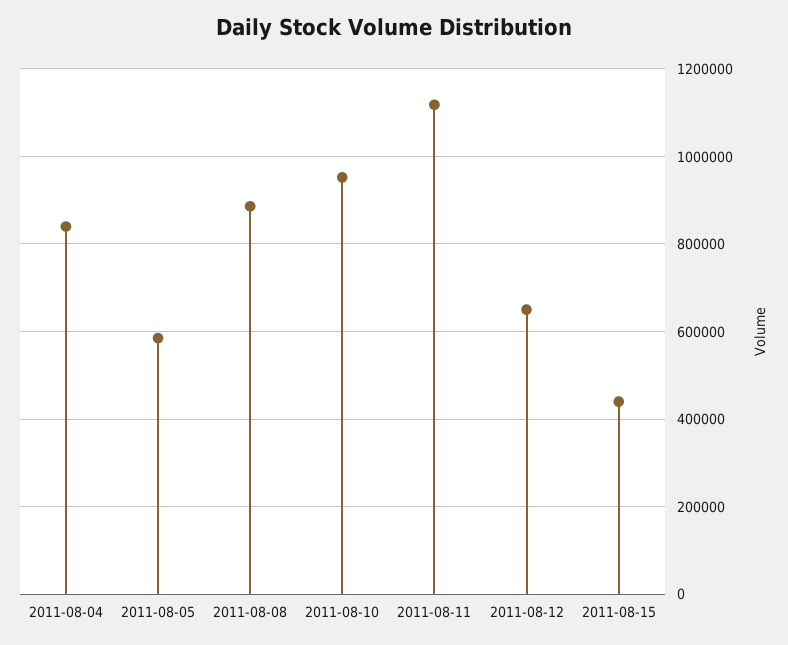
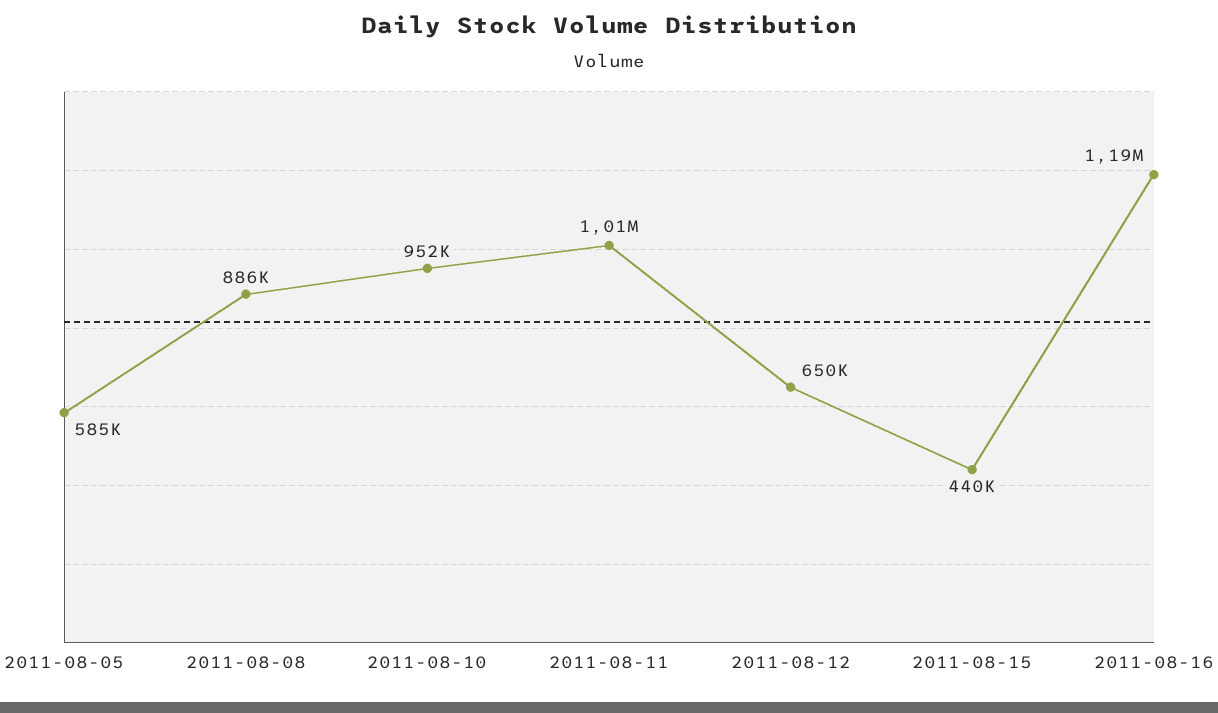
2011-08-04: 840000 -> none
2011-08-11: 1120000 -> 1010000
2011-08-16: none -> 1190000

